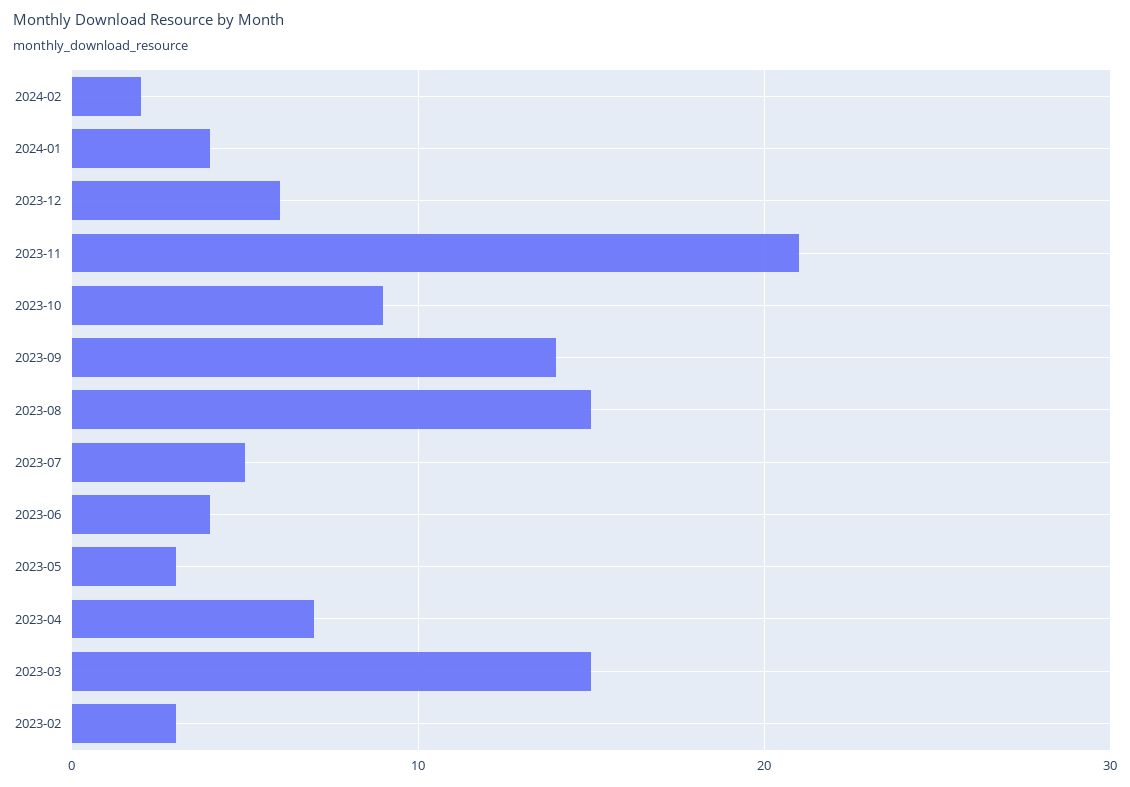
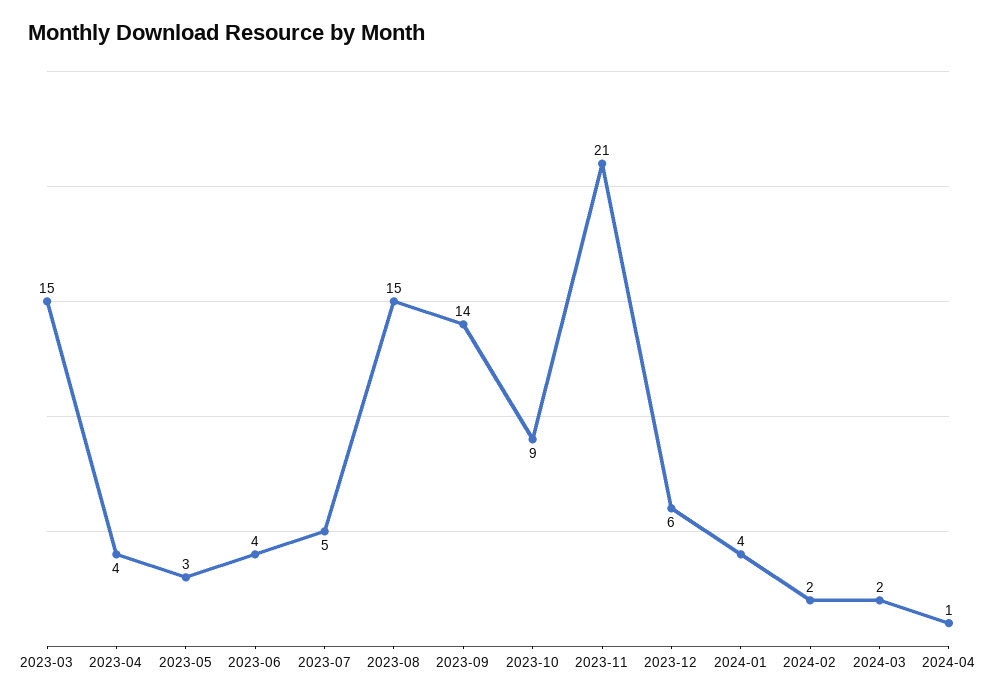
2023-04: 7 -> 4
2023-02: 3 -> none
2024-03: none -> 2
2024-04: none -> 1

